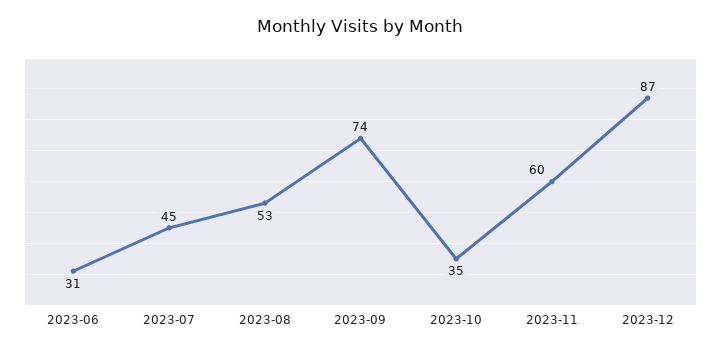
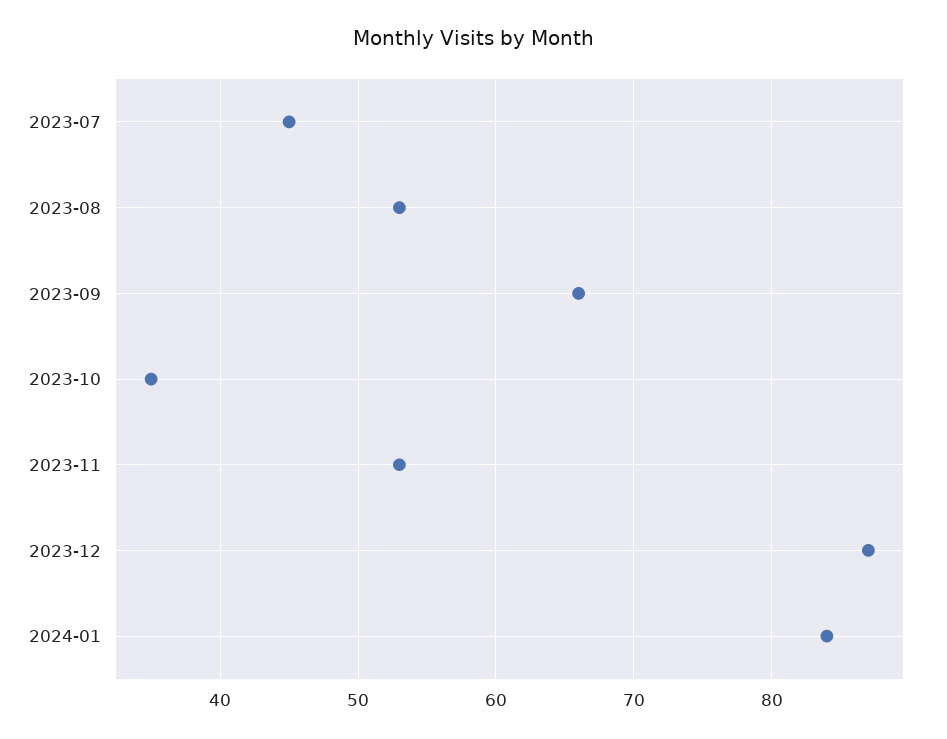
2023-06: 31 -> none
2023-09: 74 -> 66
2023-11: 60 -> 53
2024-01: none -> 84

